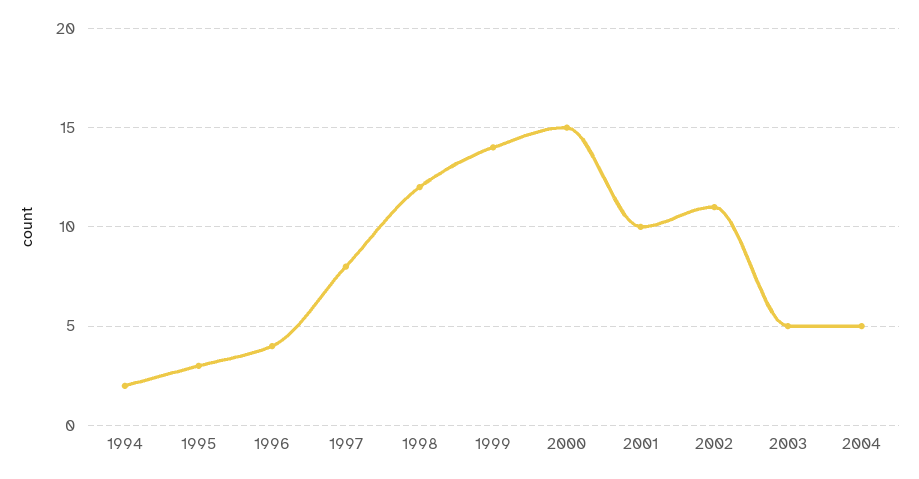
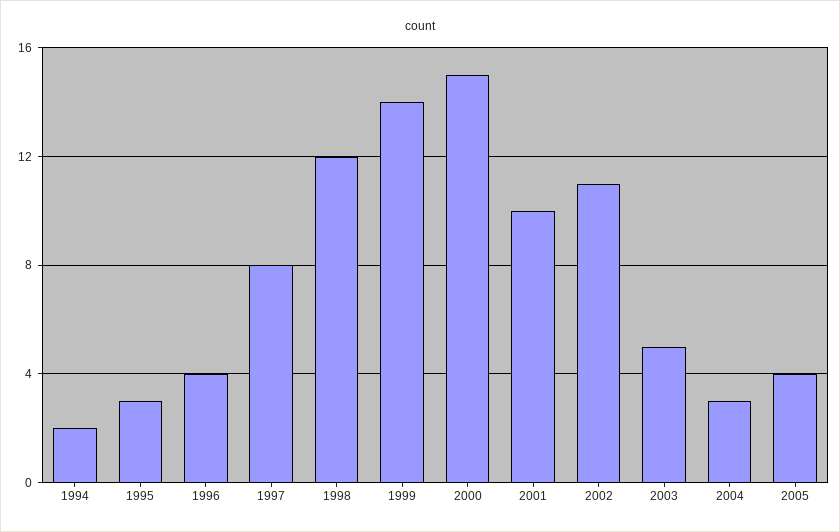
2004: 5 -> 3
2005: none -> 4

